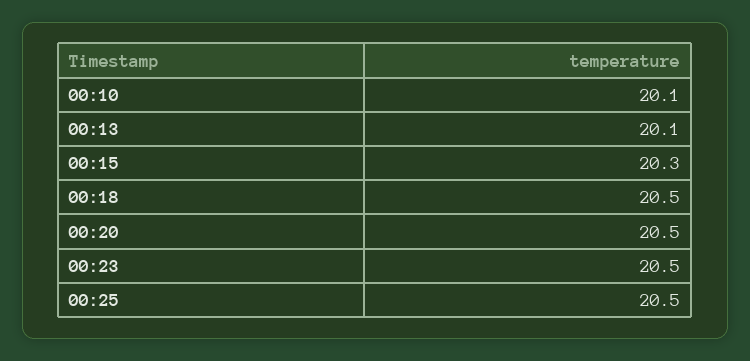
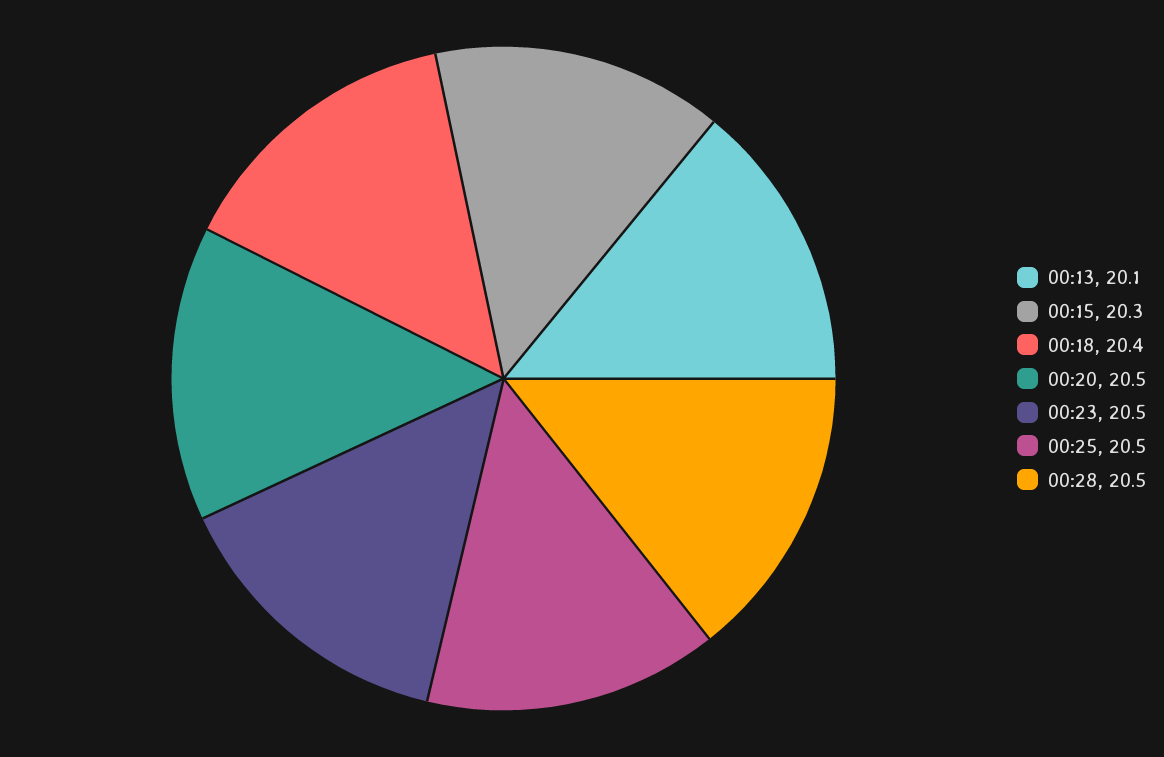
00:10: 20.1 -> none
00:18: 20.5 -> 20.4
00:28: none -> 20.5

